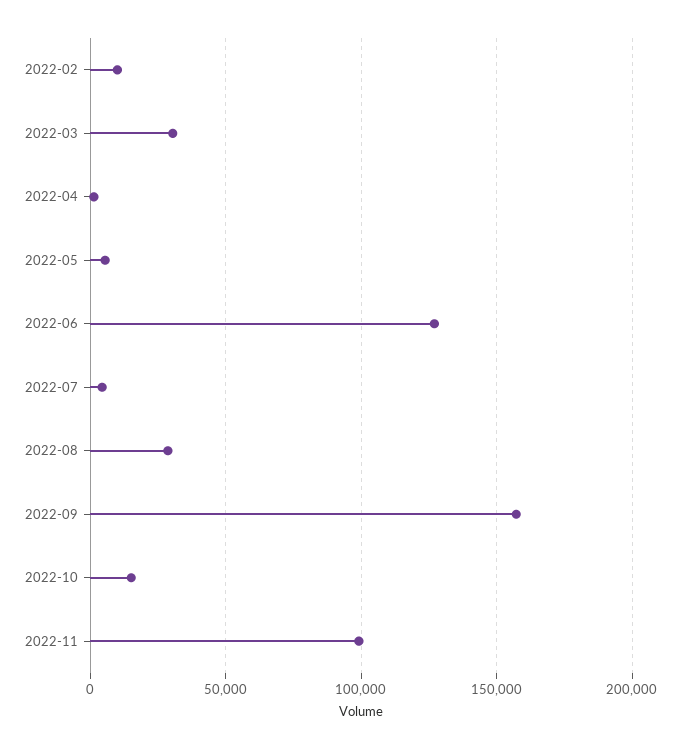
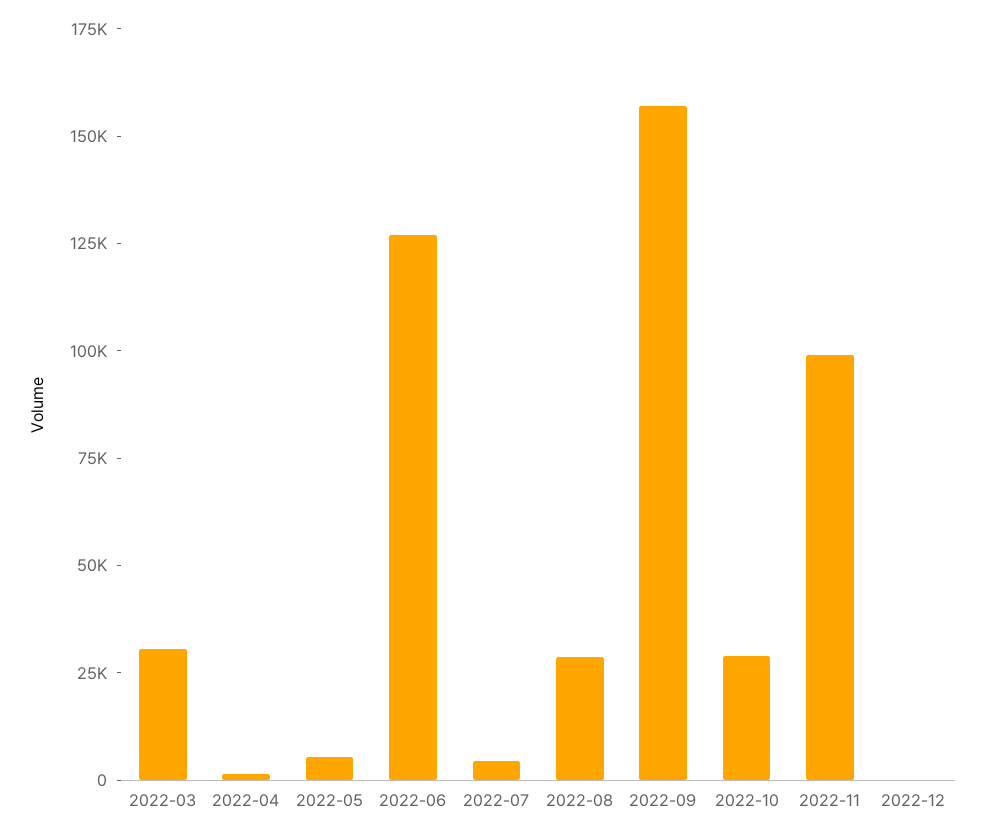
2022-02: 10000 -> none
2022-10: 15000 -> 30000
2022-12: none -> 0

